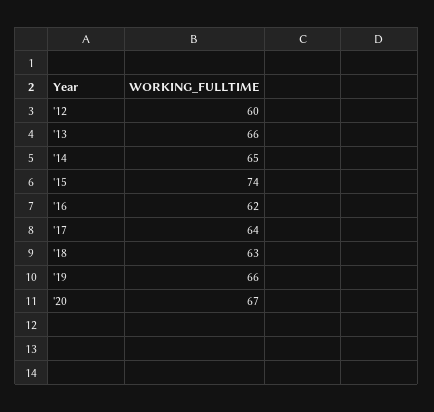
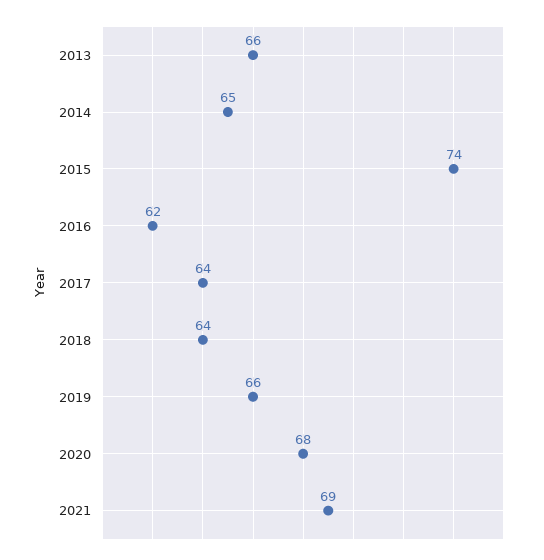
'12: 60 -> none
'18: 63 -> 64
'20: 67 -> 68
2021: none -> 69

